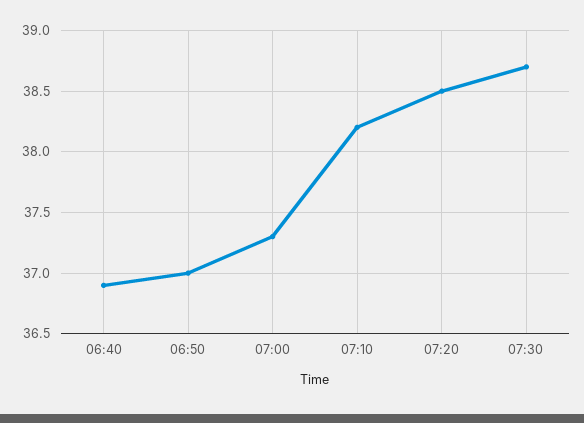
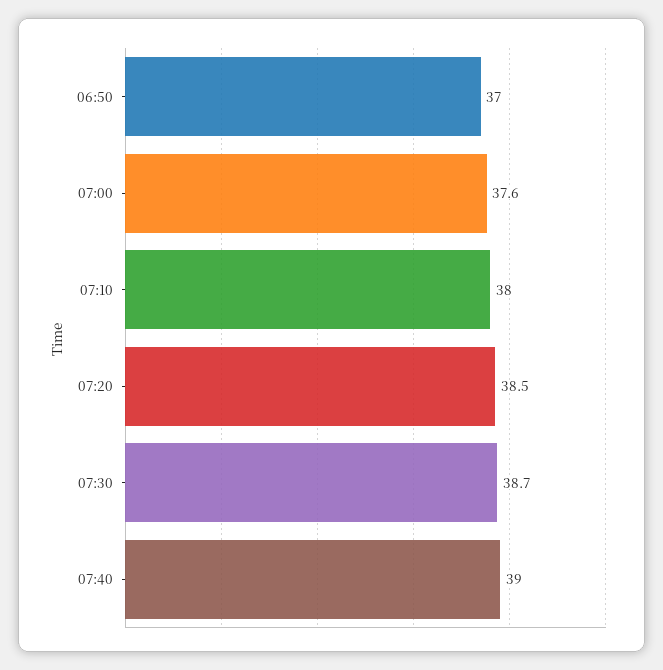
06:40: 36.9 -> none
07:00: 37.3 -> 37.6
07:10: 38.2 -> 38
07:40: none -> 39

